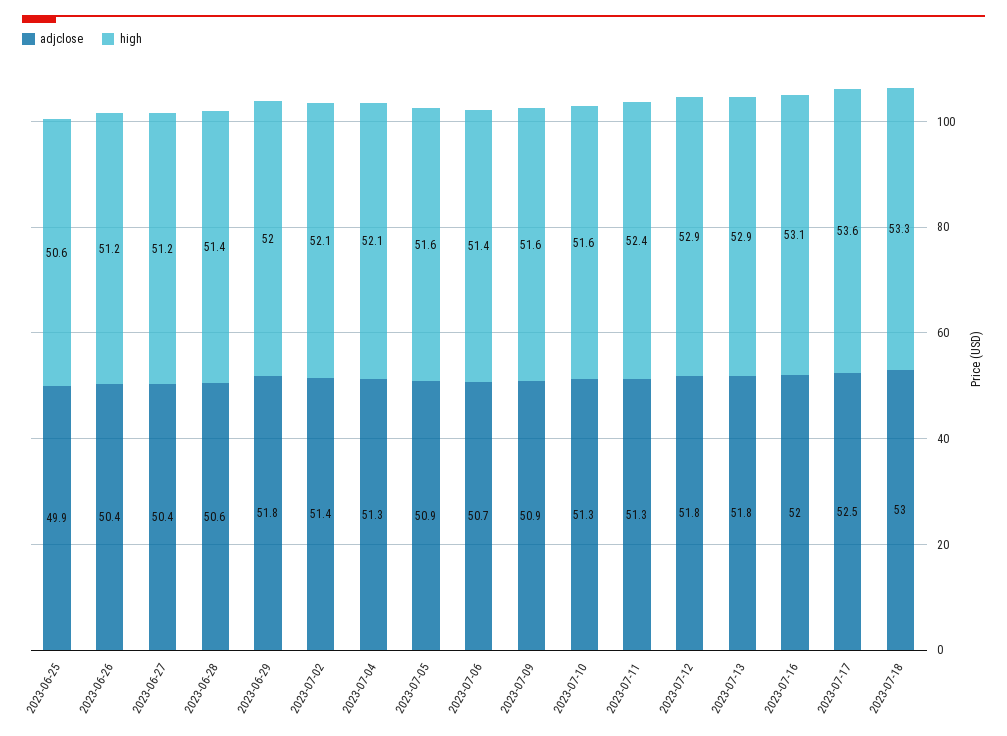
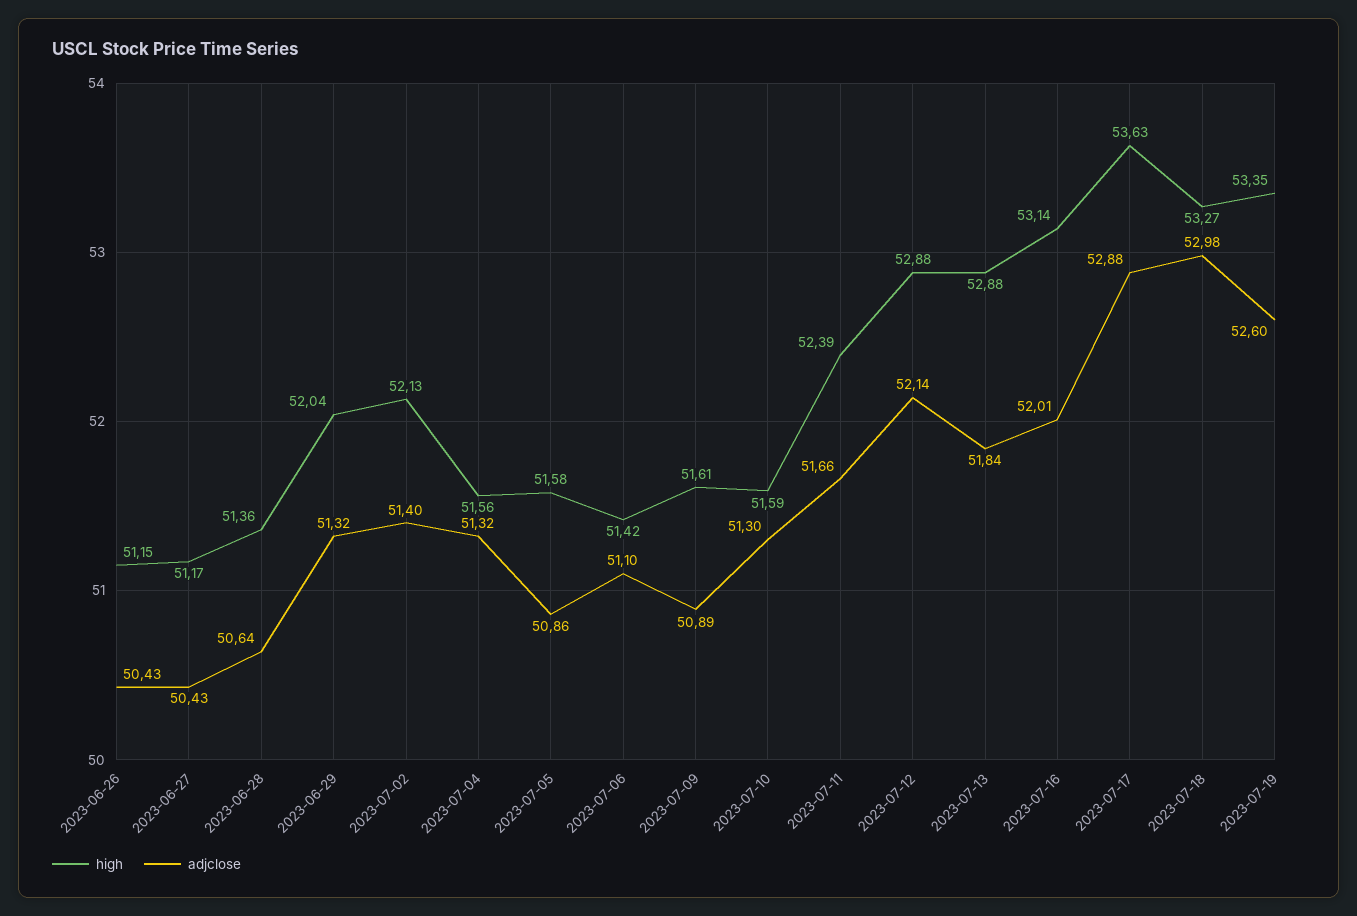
adjclose, 2023-06-25: 49.9 -> none
high, 2023-06-25: 50.6 -> none
adjclose, 2023-06-29: 51.8 -> 51.32
high, 2023-07-04: 52.1 -> 51.56
adjclose, 2023-07-06: 50.7 -> 51.1
adjclose, 2023-07-11: 51.3 -> 51.66
adjclose, 2023-07-12: 51.8 -> 52.14
adjclose, 2023-07-17: 52.5 -> 52.88
high, 2023-07-19: none -> 53.35
adjclose, 2023-07-19: none -> 52.6

